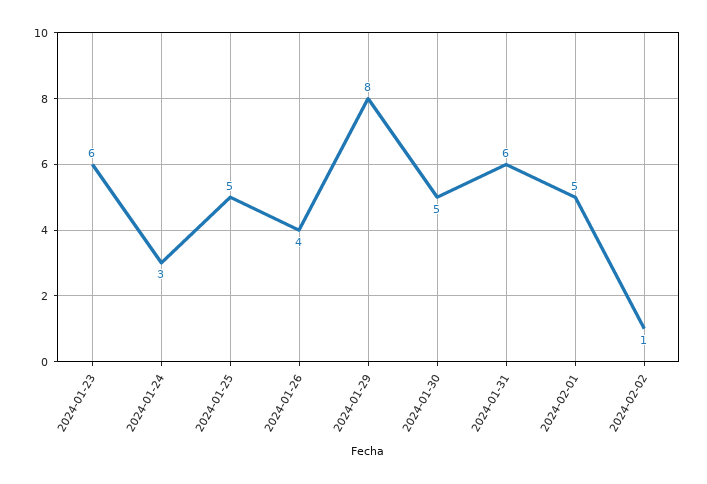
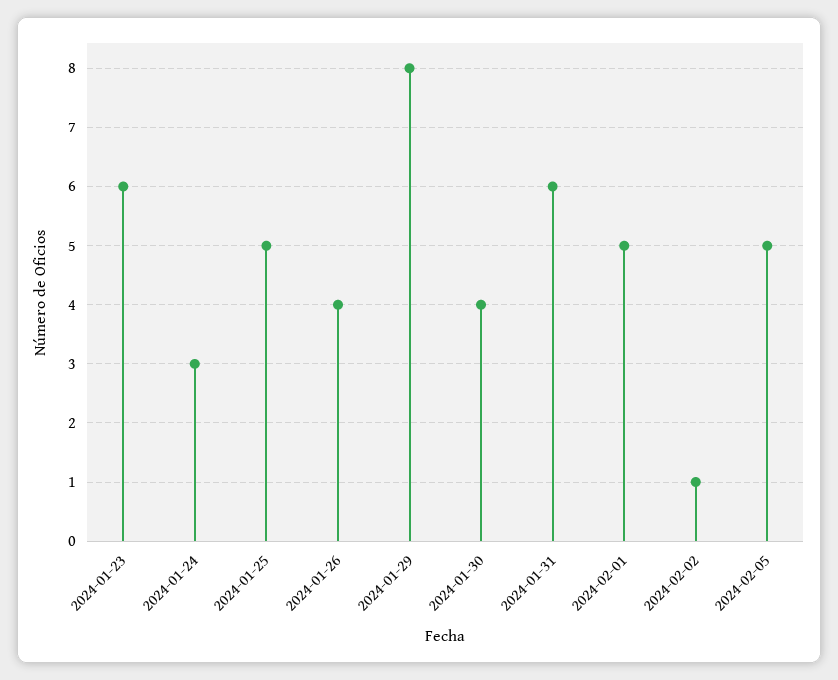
2024-01-30: 5 -> 4
2024-02-05: none -> 5

